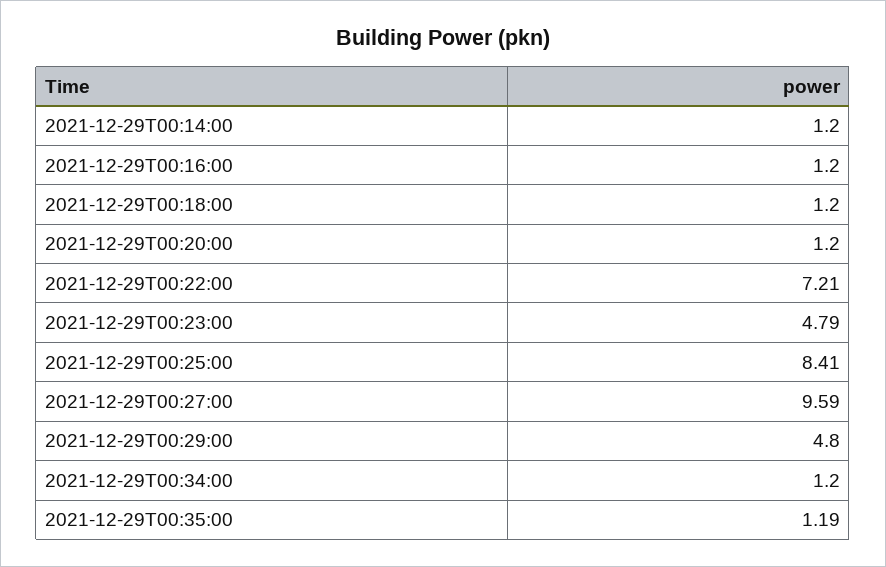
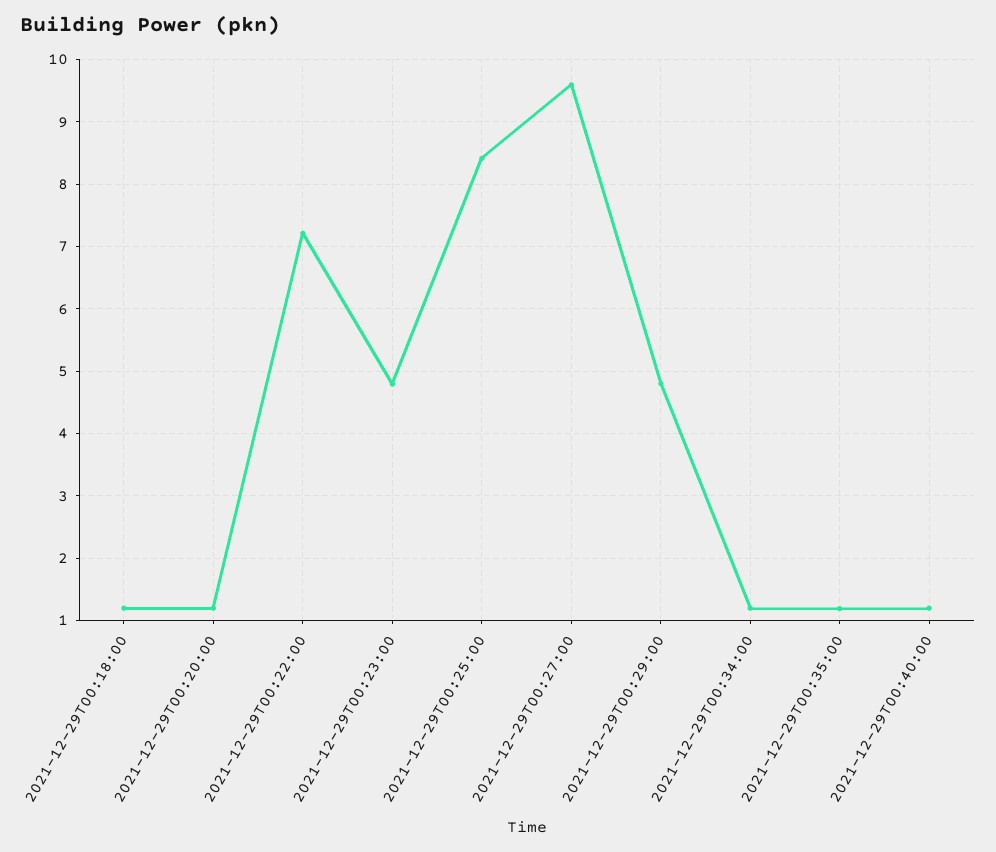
2021-12-29T00:14:00: 1.2 -> none
2021-12-29T00:16:00: 1.2 -> none
2021-12-29T00:40:00: none -> 1.2

